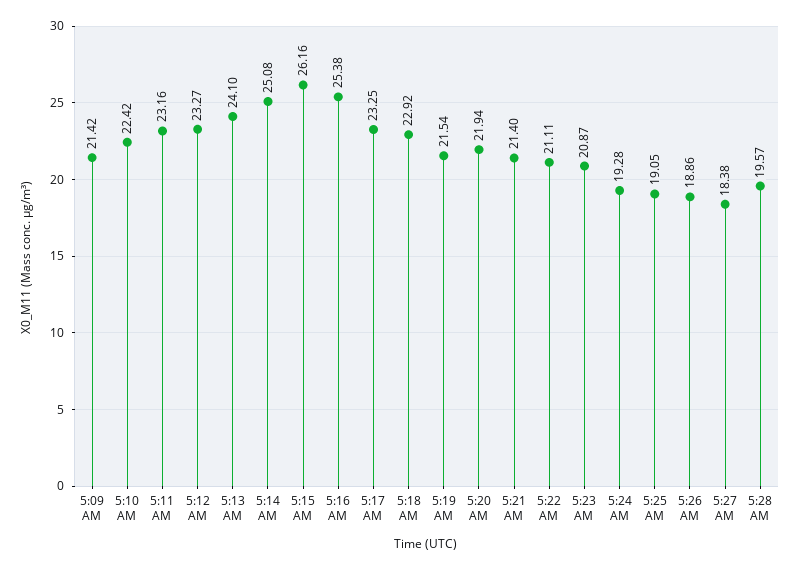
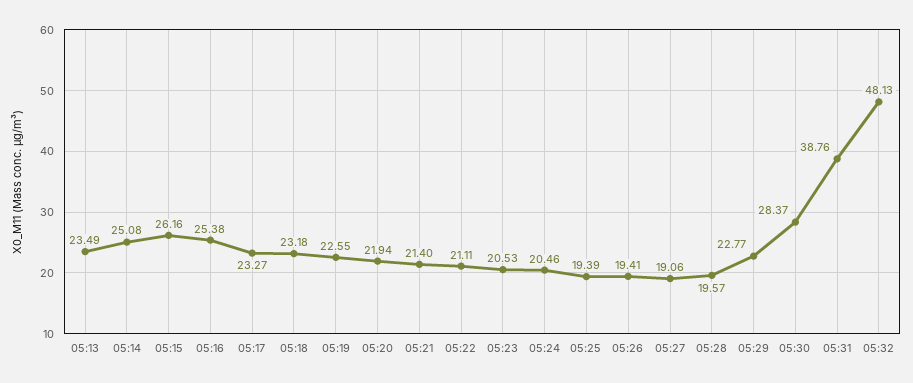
5:09 AM: 21.42 -> none
5:10 AM: 22.42 -> none
5:11 AM: 23.16 -> none
5:12 AM: 23.27 -> none
5:13 AM: 24.1 -> 23.49
5:17 AM: 23.25 -> 23.27
5:18 AM: 22.92 -> 23.18
5:19 AM: 21.54 -> 22.55
5:23 AM: 20.87 -> 20.53
5:24 AM: 19.28 -> 20.46
5:25 AM: 19.05 -> 19.39
5:26 AM: 18.86 -> 19.41
5:27 AM: 18.38 -> 19.06
05:29: none -> 22.77
05:30: none -> 28.37
05:31: none -> 38.76
05:32: none -> 48.13

